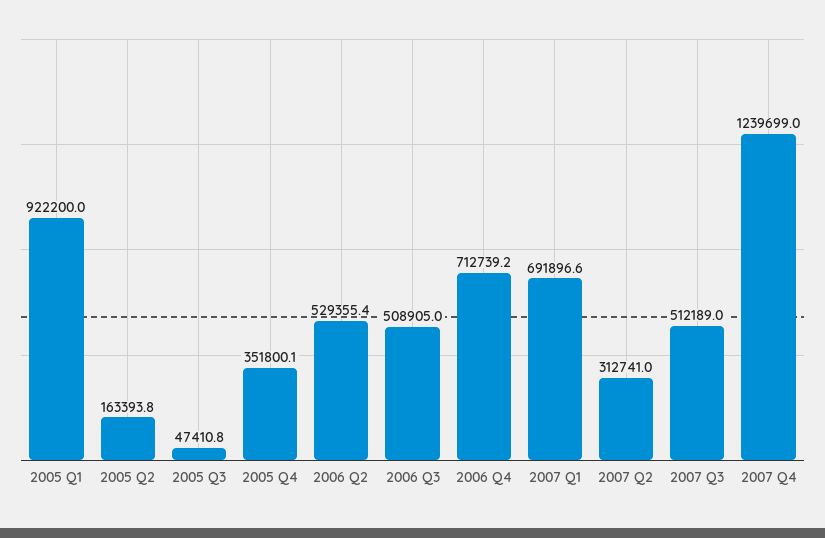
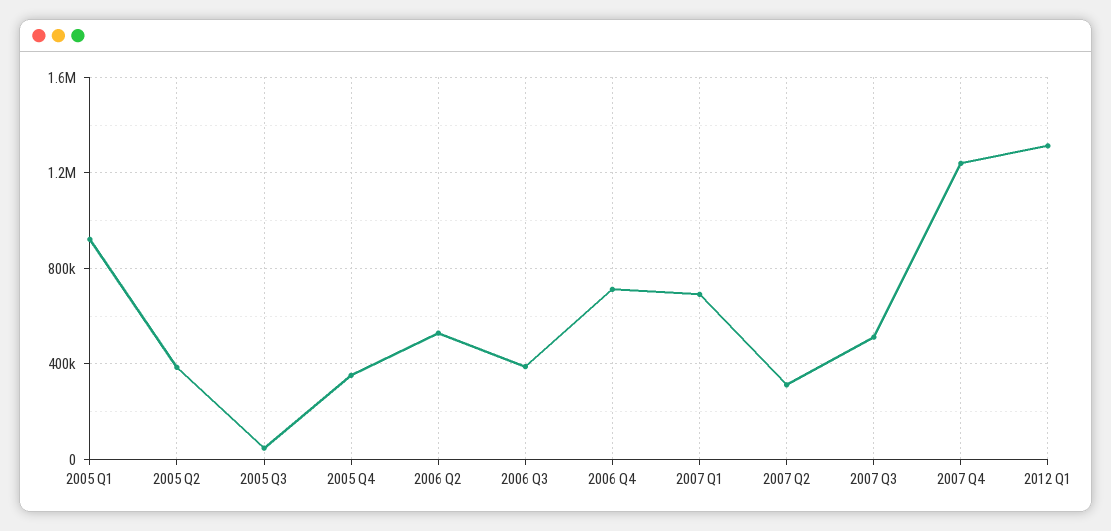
2005 Q2: 163393.8 -> 400000
2006 Q3: 508905 -> 400000
2012 Q1: none -> 1300000

